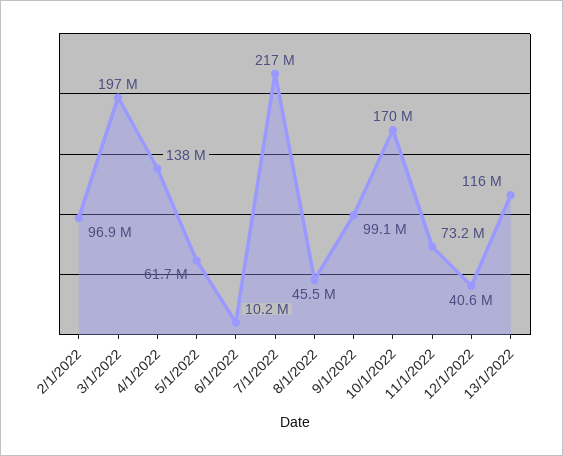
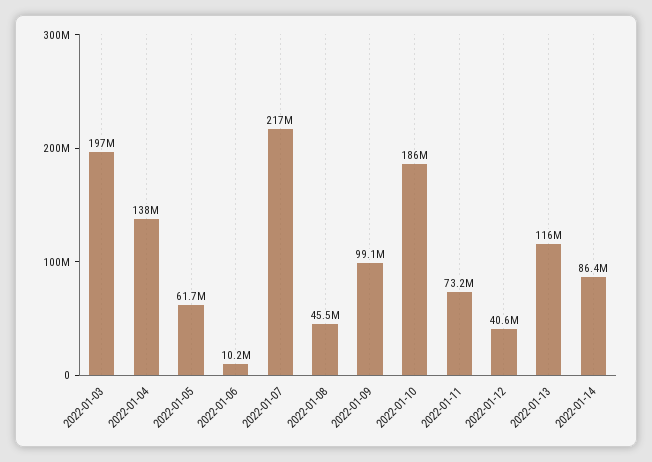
2/1/2022: 96900000 -> none
10/1/2022: 170000000 -> 186000000
2022-01-14: none -> 86400000

